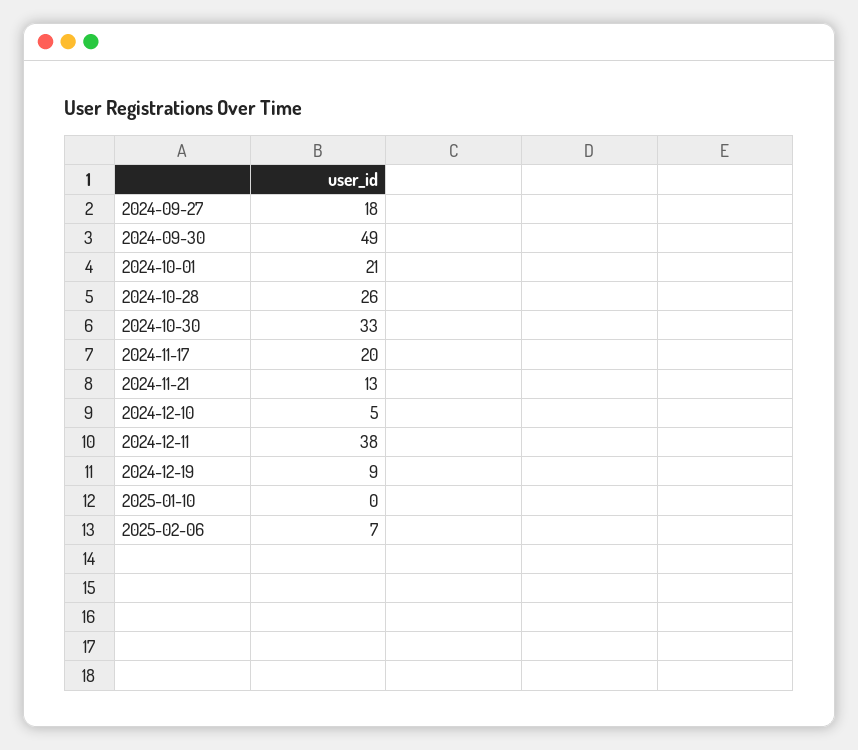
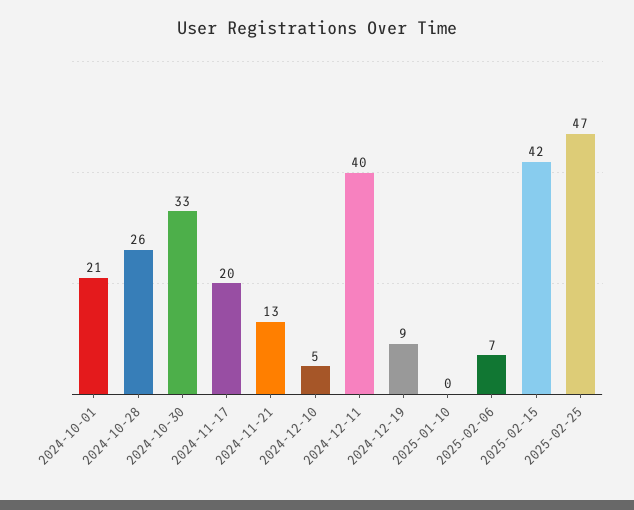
2024-09-27: 18 -> none
2024-09-30: 49 -> none
2024-12-11: 38 -> 40
2025-02-15: none -> 42
2025-02-25: none -> 47

